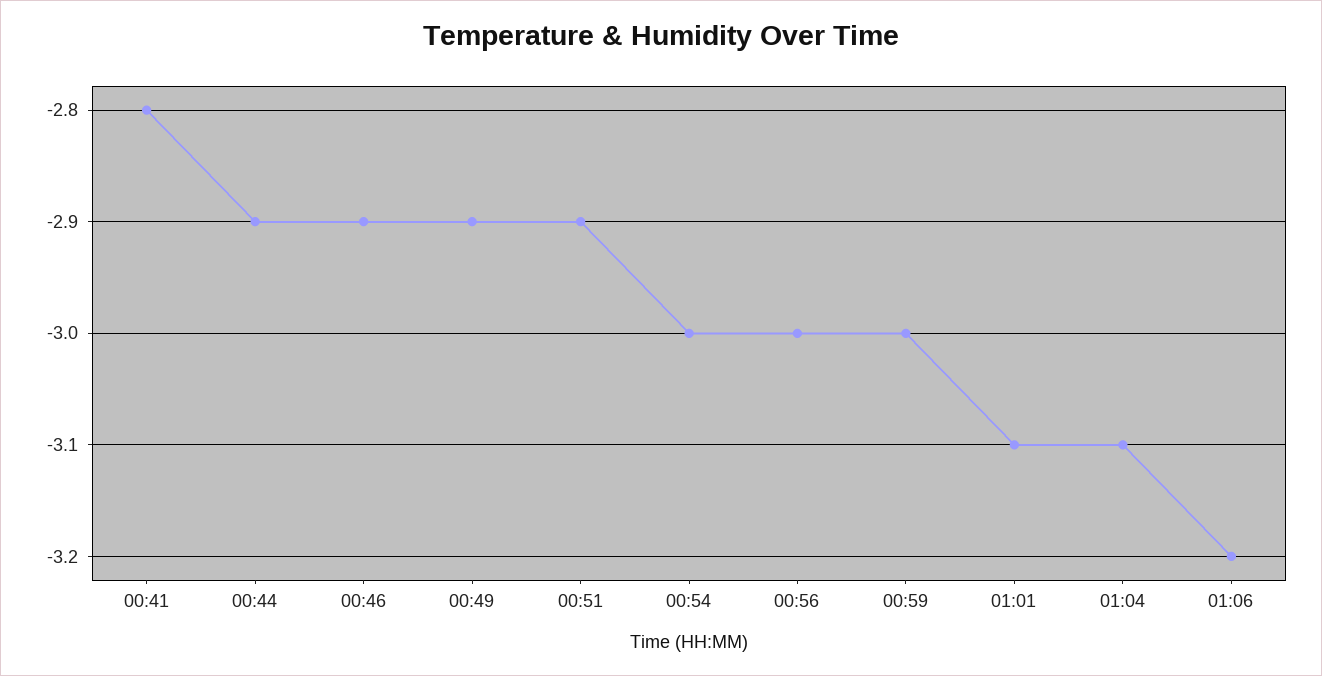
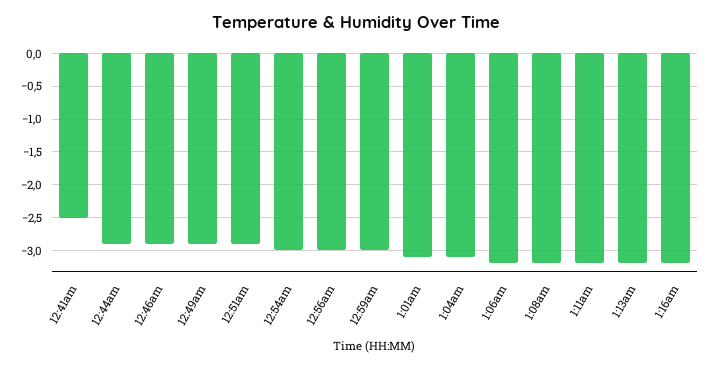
00:41: -2.8 -> -2.5
1:08am: none -> -3.2
1:11am: none -> -3.2
1:13am: none -> -3.2
1:16am: none -> -3.2

